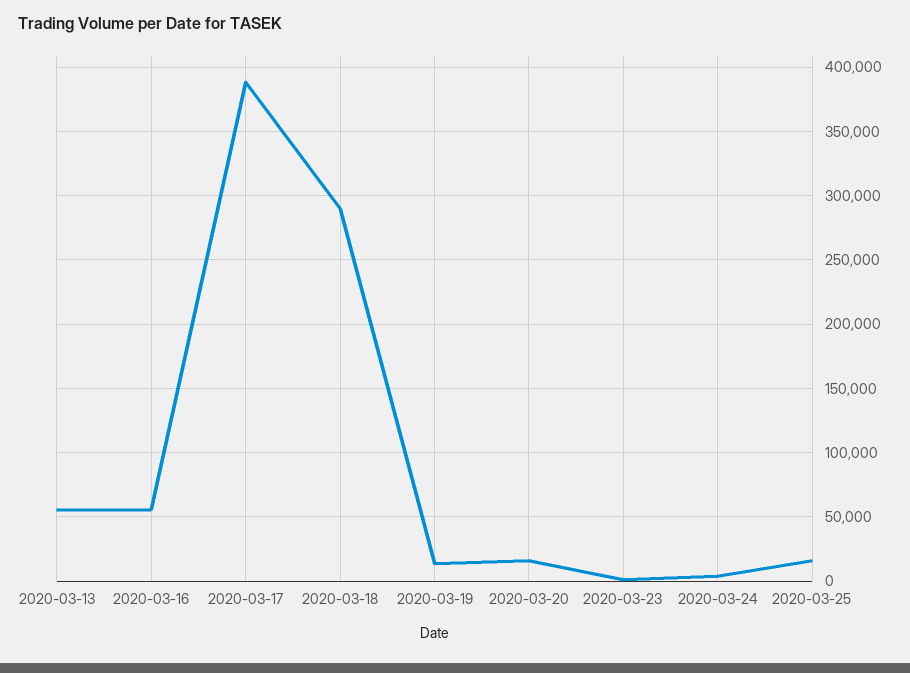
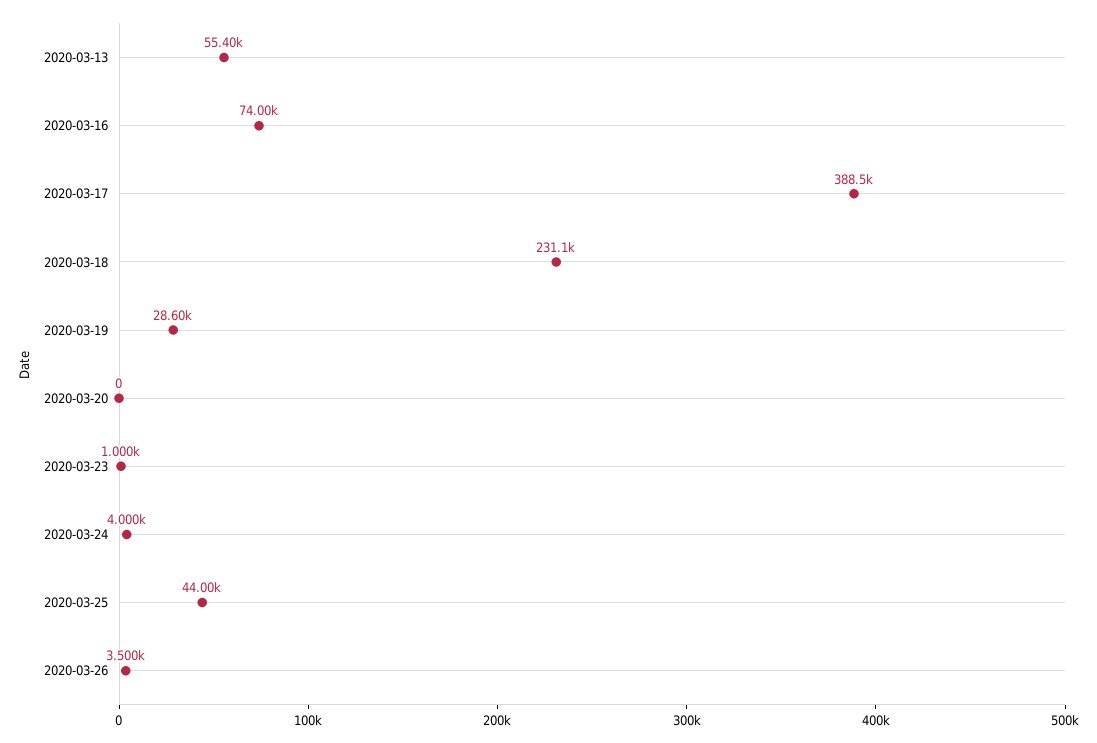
2020-03-16: 55000 -> 74000
2020-03-18: 290000 -> 231100
2020-03-19: 15000 -> 28600
2020-03-20: 15000 -> 0
2020-03-25: 15000 -> 44000
2020-03-26: none -> 3500

